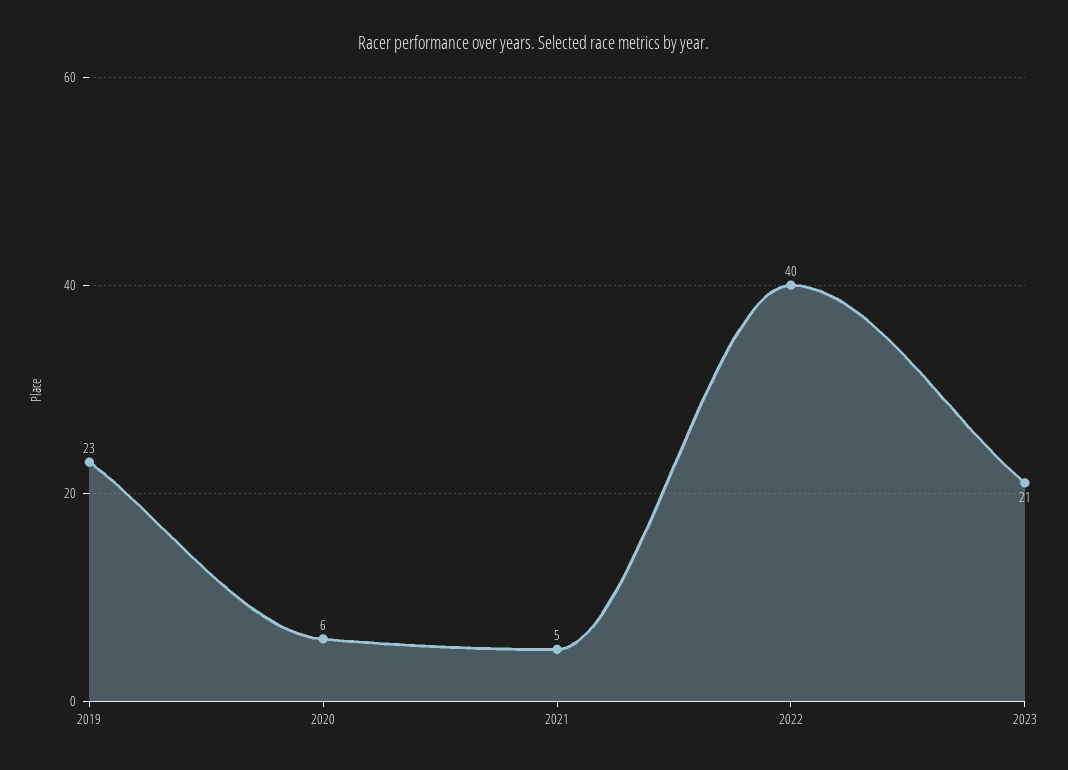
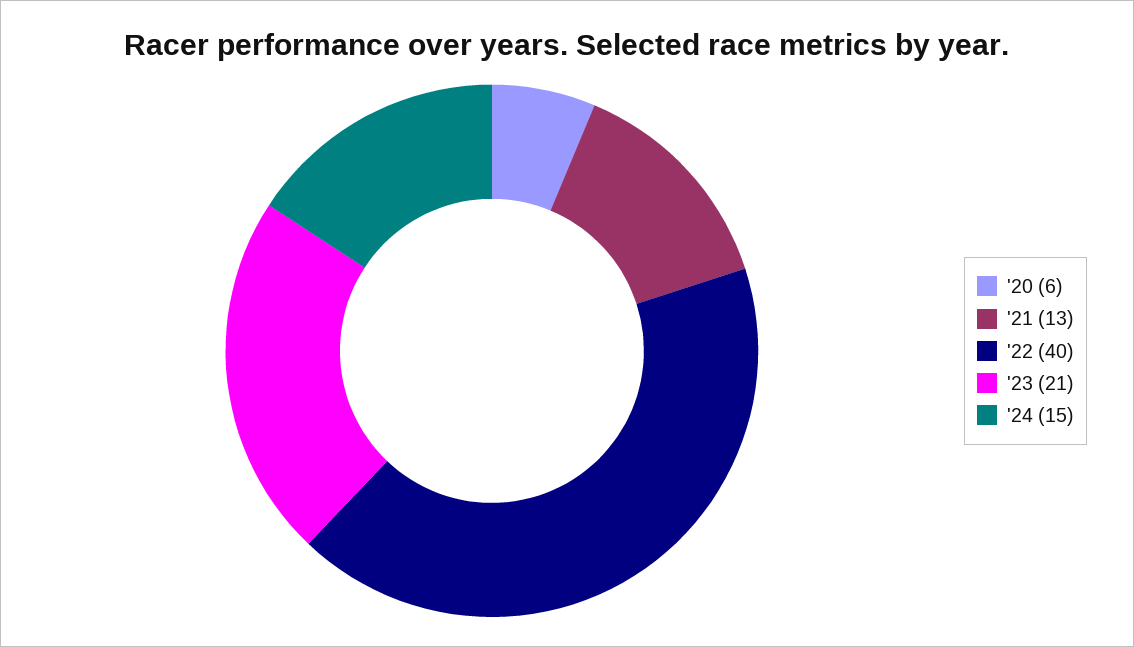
2019: 23 -> none
2021: 5 -> 13
'24: none -> 15

